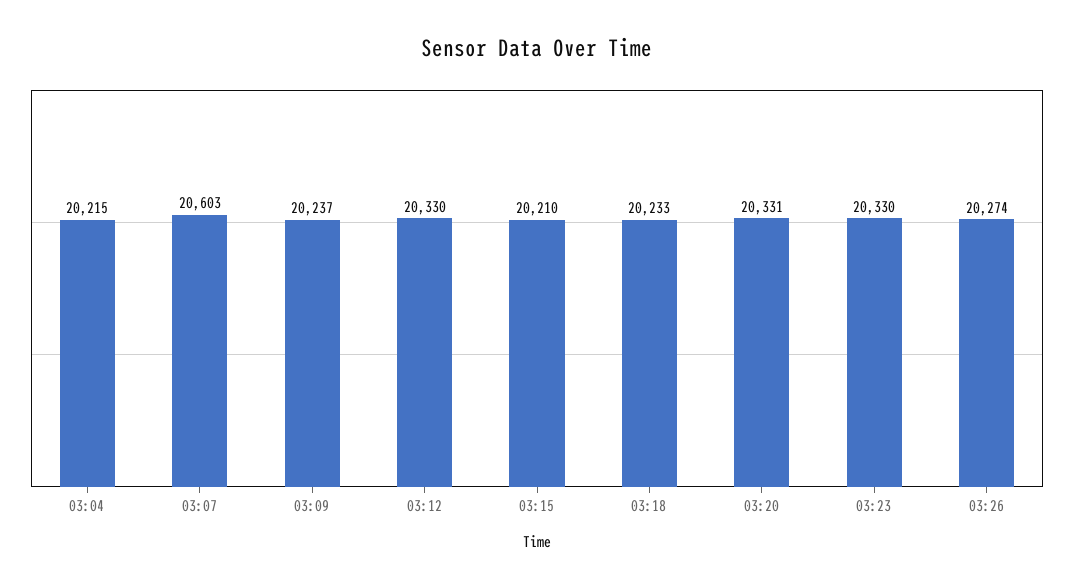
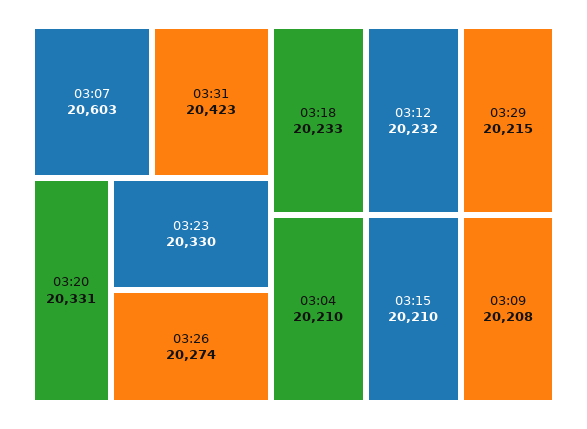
03:04: 20215 -> 20210
03:09: 20237 -> 20208
03:12: 20330 -> 20232
03:31: none -> 20423
03:29: none -> 20215

